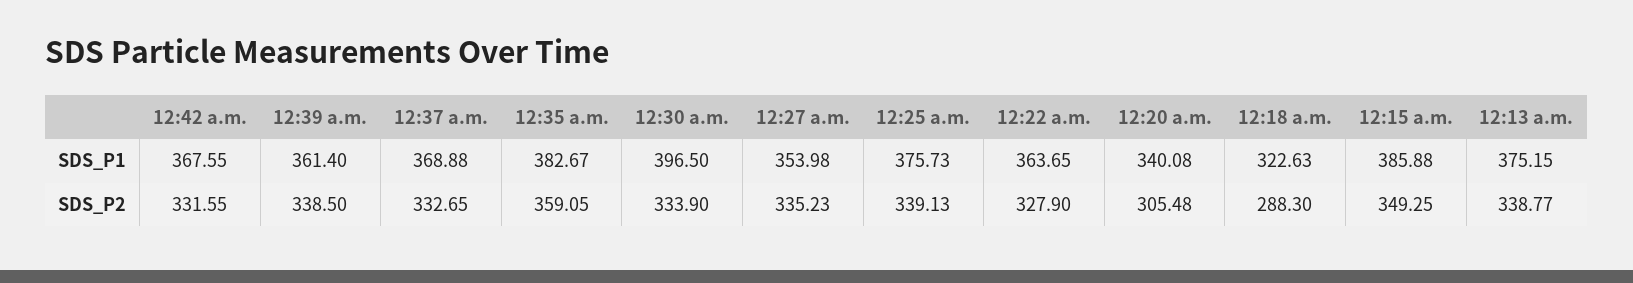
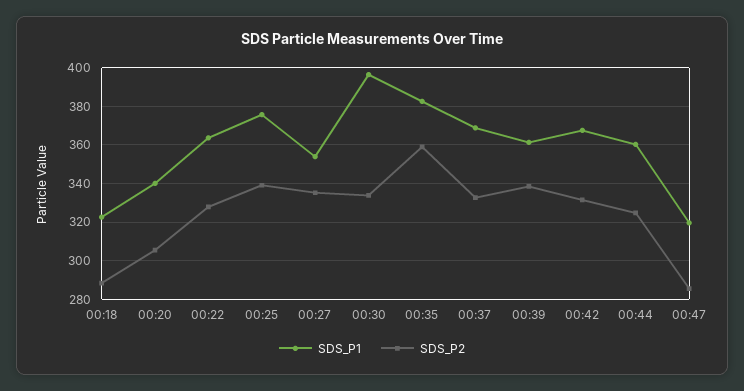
SDS_P1, 12:15 a.m.: 385.88 -> none
SDS_P1, 12:13 a.m.: 375.15 -> none
SDS_P2, 12:15 a.m.: 349.25 -> none
SDS_P2, 12:13 a.m.: 338.77 -> none
SDS_P1, 00:44: none -> 360
SDS_P2, 00:44: none -> 325
SDS_P1, 00:47: none -> 320
SDS_P2, 00:47: none -> 285

